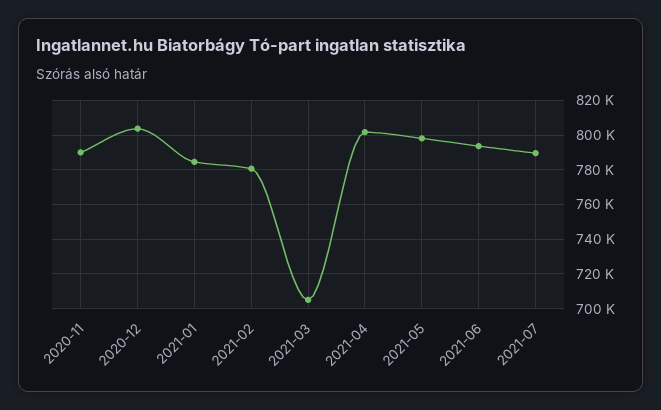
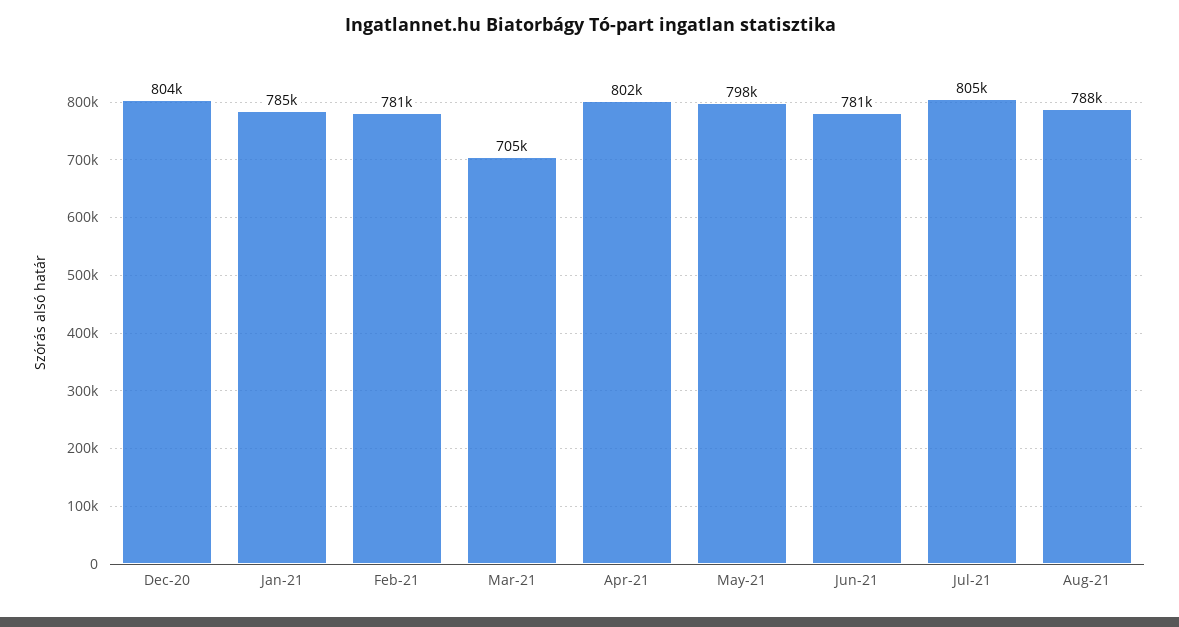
2020-11: 790000 -> none
2021-06: 795000 -> 781000
2021-07: 790000 -> 805000
Aug-21: none -> 788000

